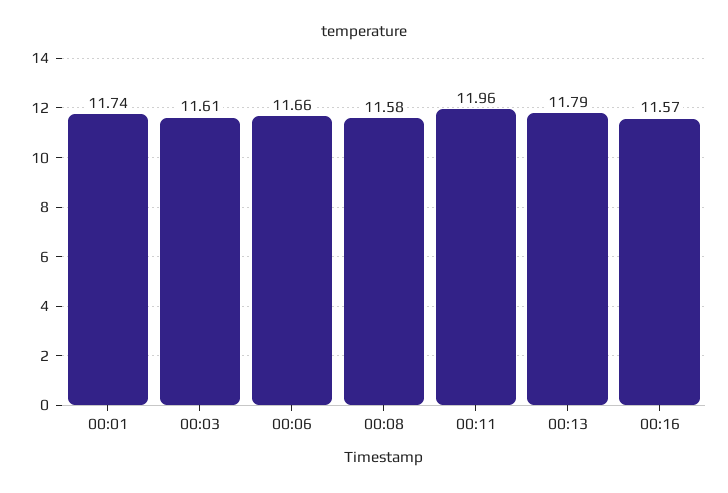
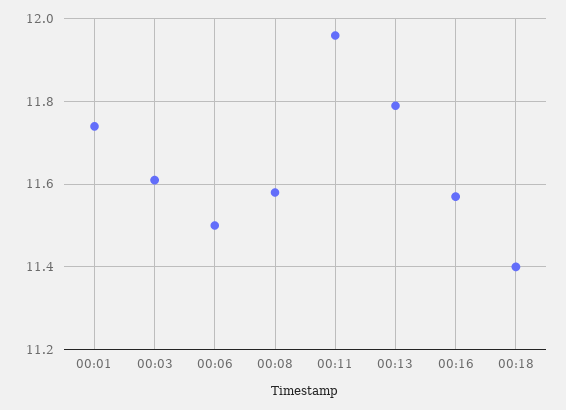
00:06: 11.66 -> 11.5
00:18: none -> 11.4

